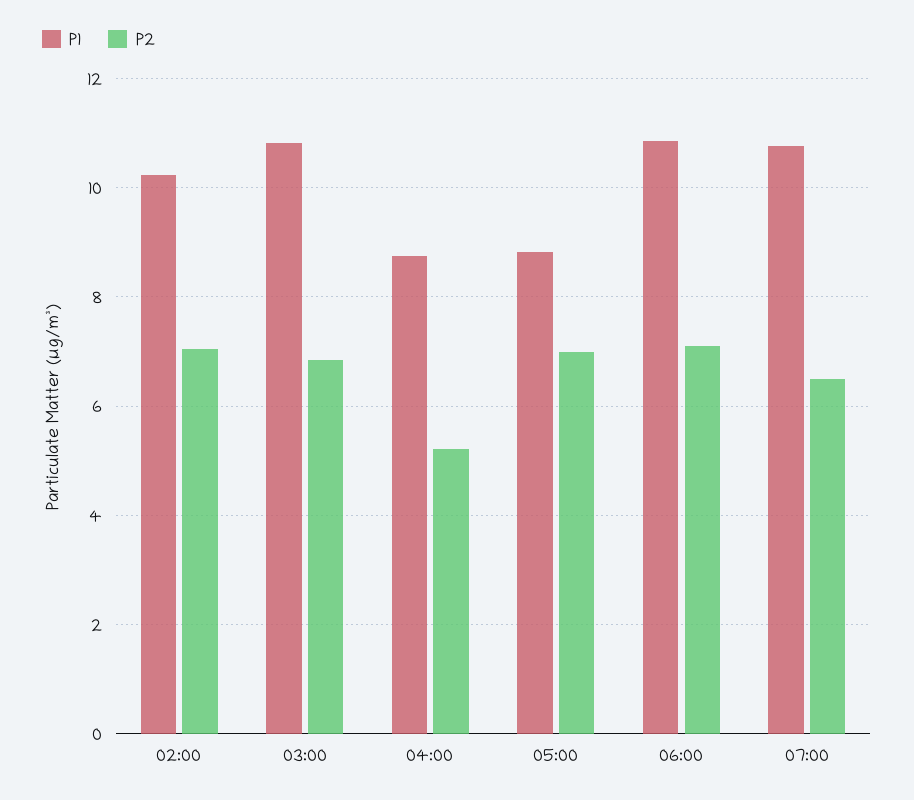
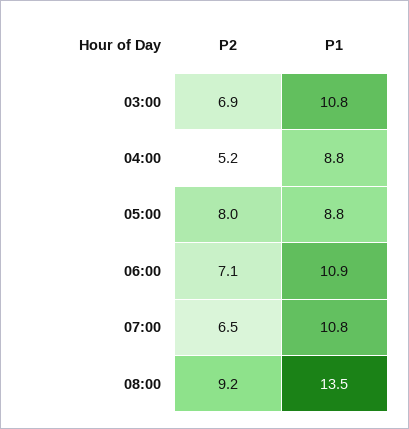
P1, 02:00: 10.2 -> none
P2, 02:00: 7 -> none
P2, 05:00: 7 -> 8
P2, 08:00: none -> 9.2
P1, 08:00: none -> 13.5

